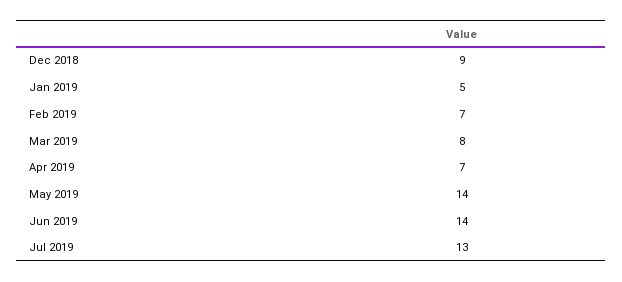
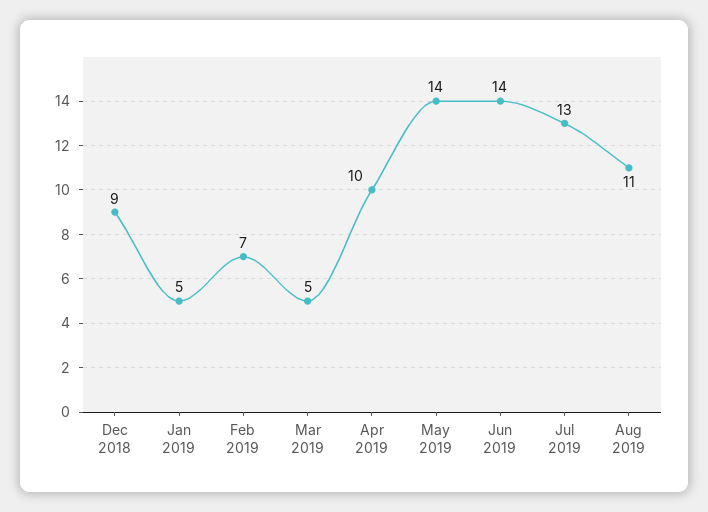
Mar 2019: 8 -> 5
Apr 2019: 7 -> 10
Aug 2019: none -> 11

